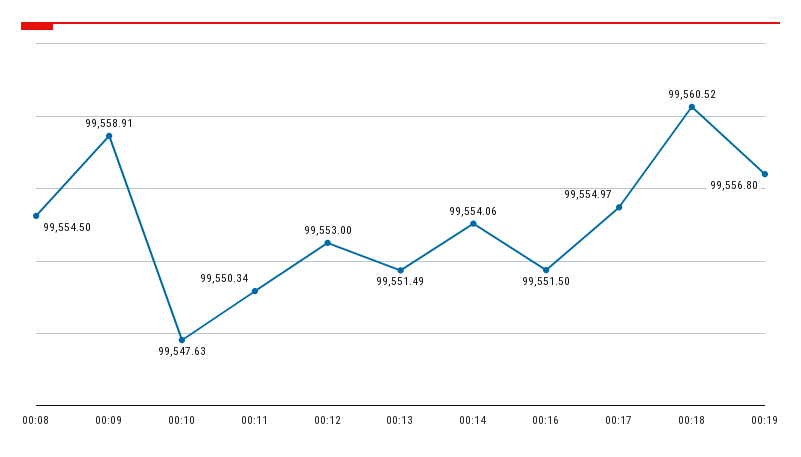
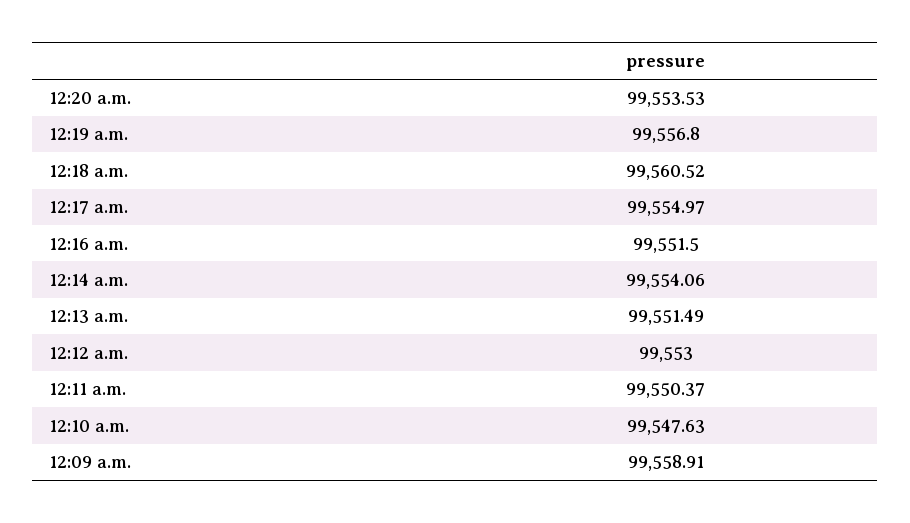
00:08: 99554.5 -> none
00:11: 99550.34 -> 99550.37
12:20 a.m.: none -> 99553.53

